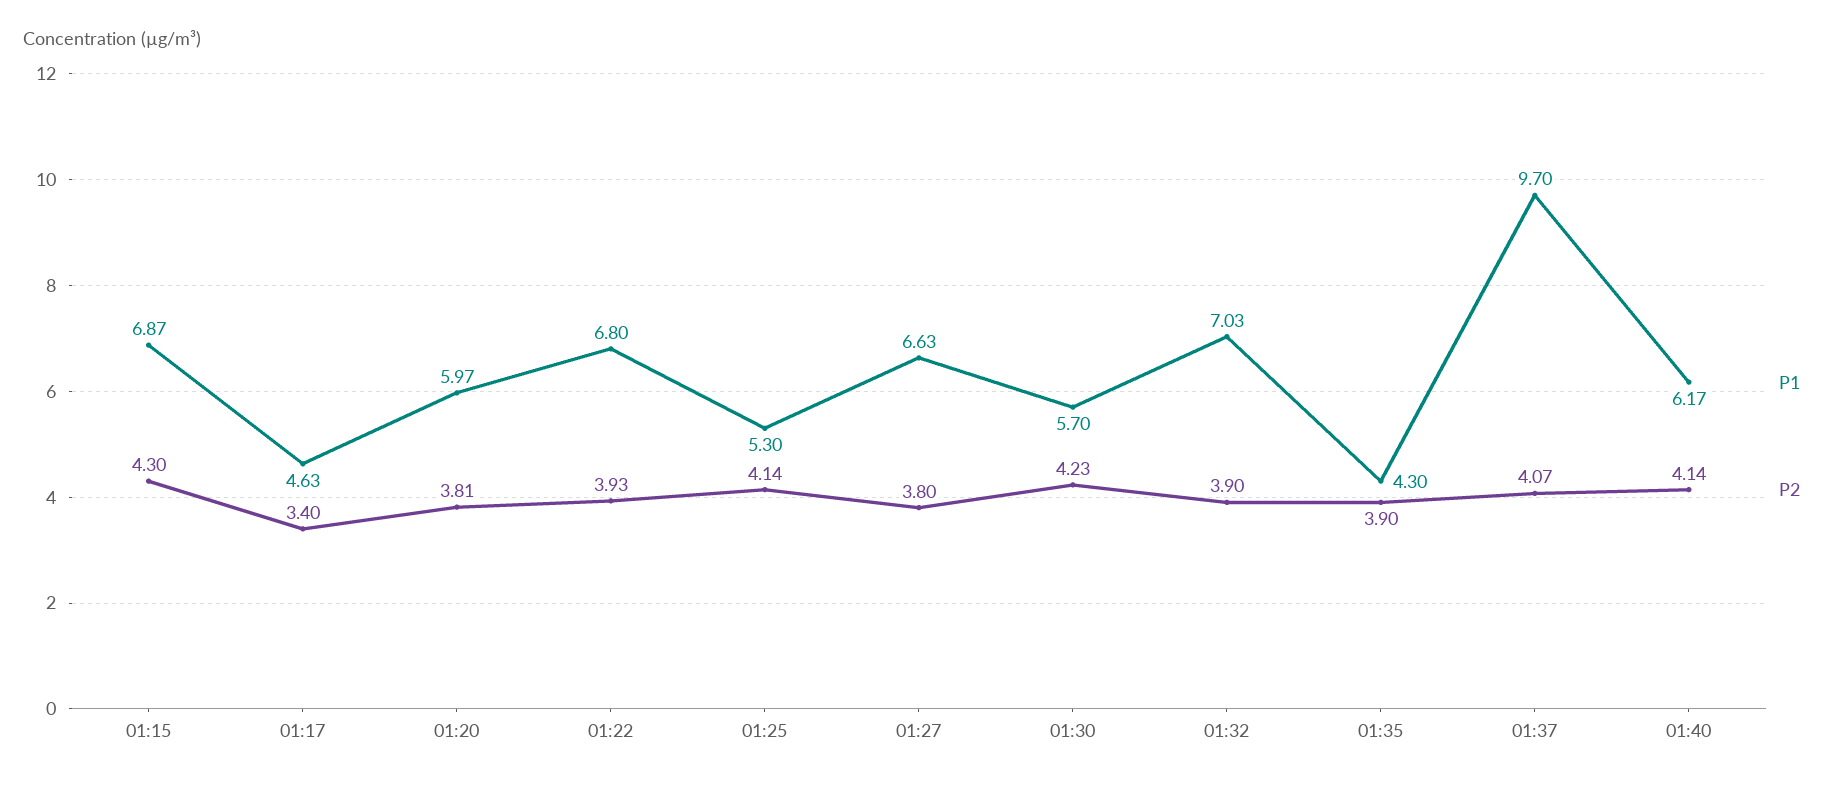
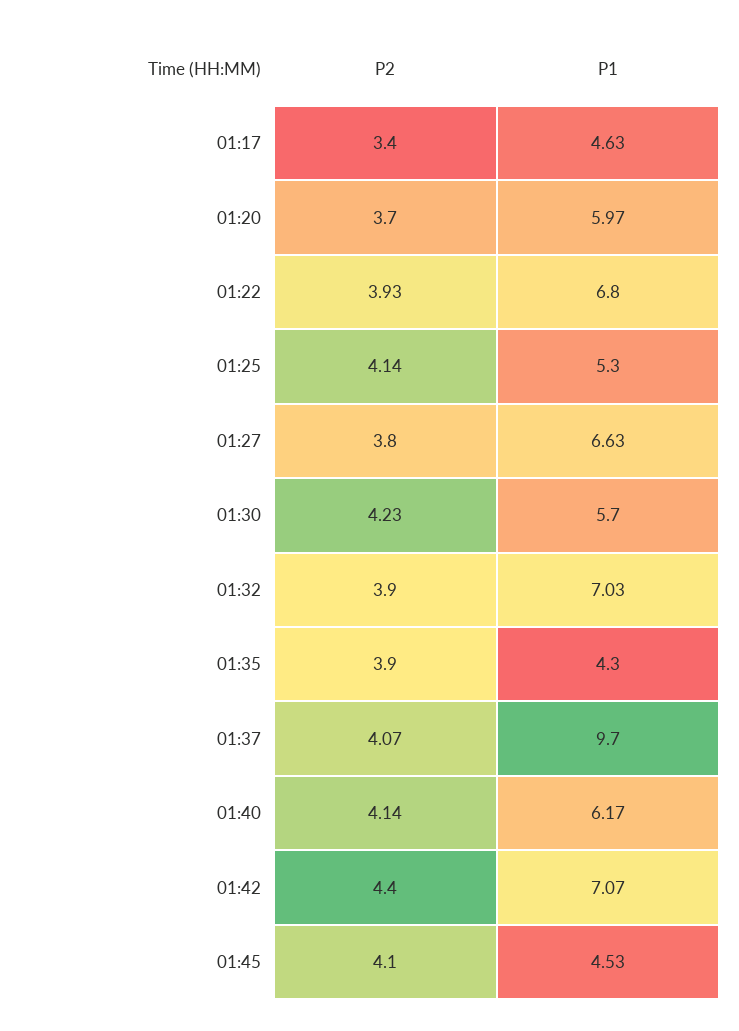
P1, 01:15: 6.87 -> none
P2, 01:15: 4.3 -> none
P2, 01:20: 3.81 -> 3.7
P2, 01:42: none -> 4.4
P1, 01:42: none -> 7.07
P2, 01:45: none -> 4.1
P1, 01:45: none -> 4.53

